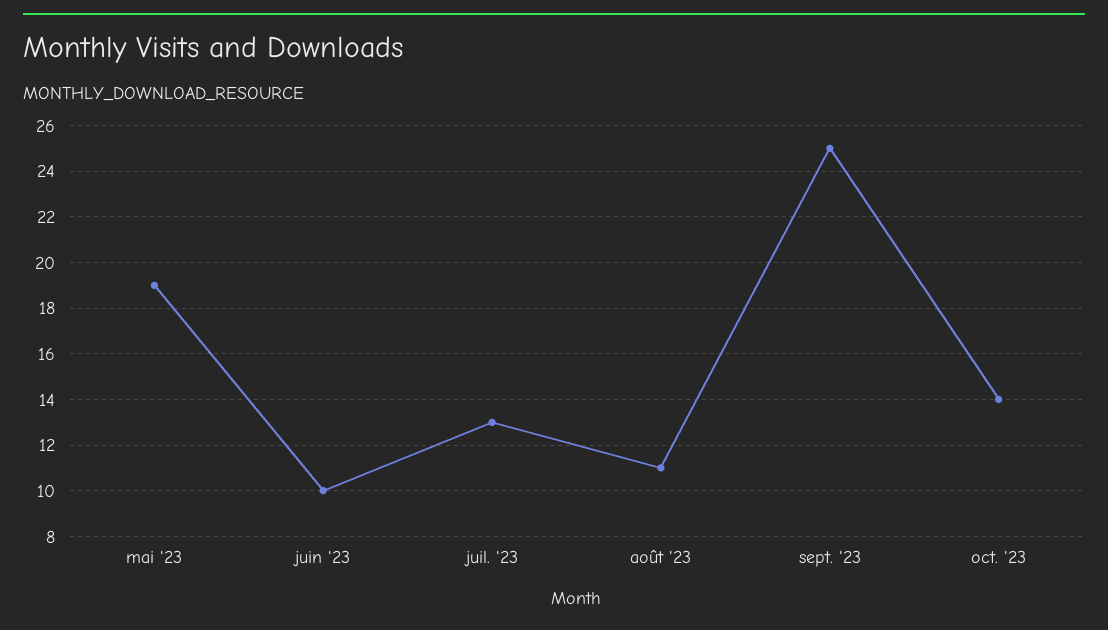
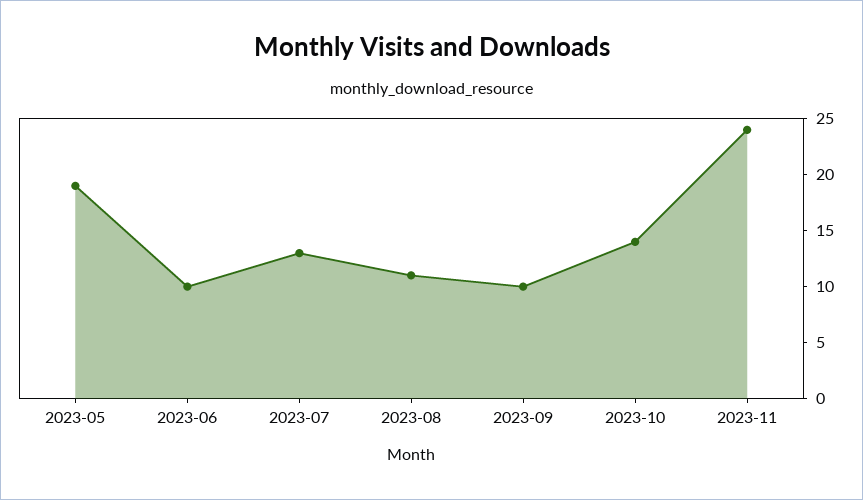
sept. '23: 25 -> 10
2023-11: none -> 24

